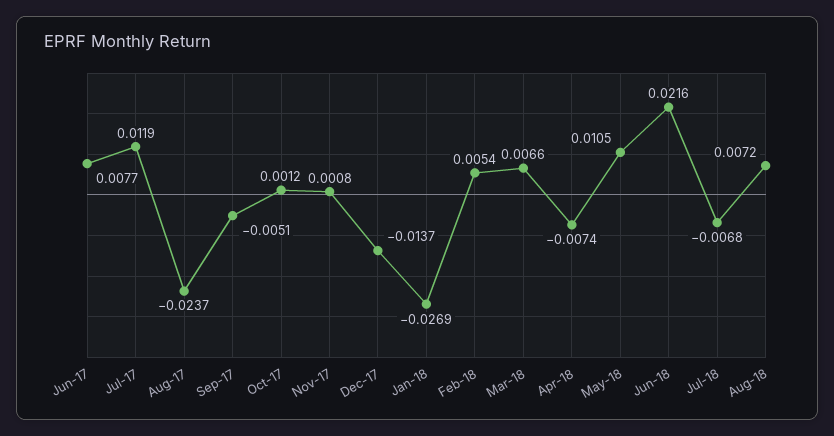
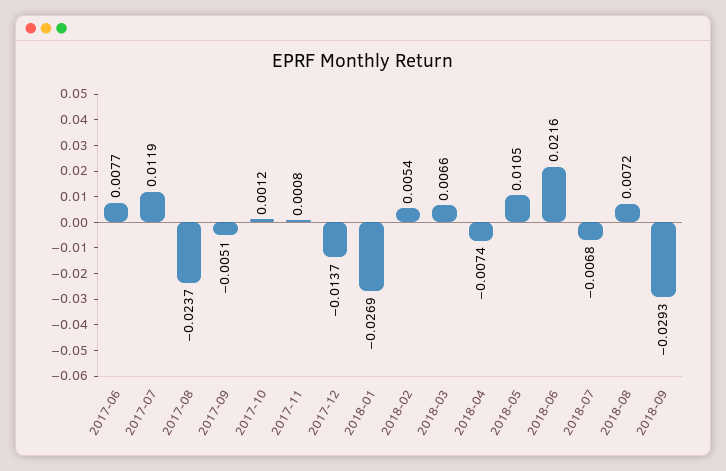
2018-09: none -> -0.0293

